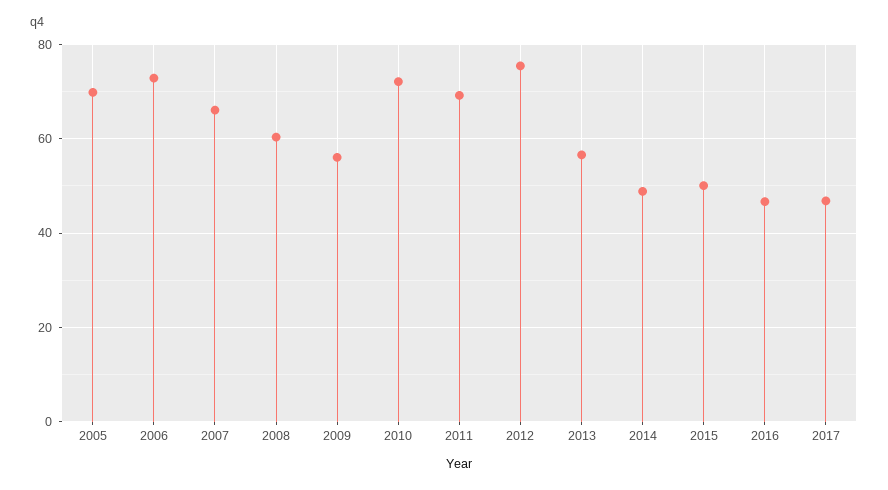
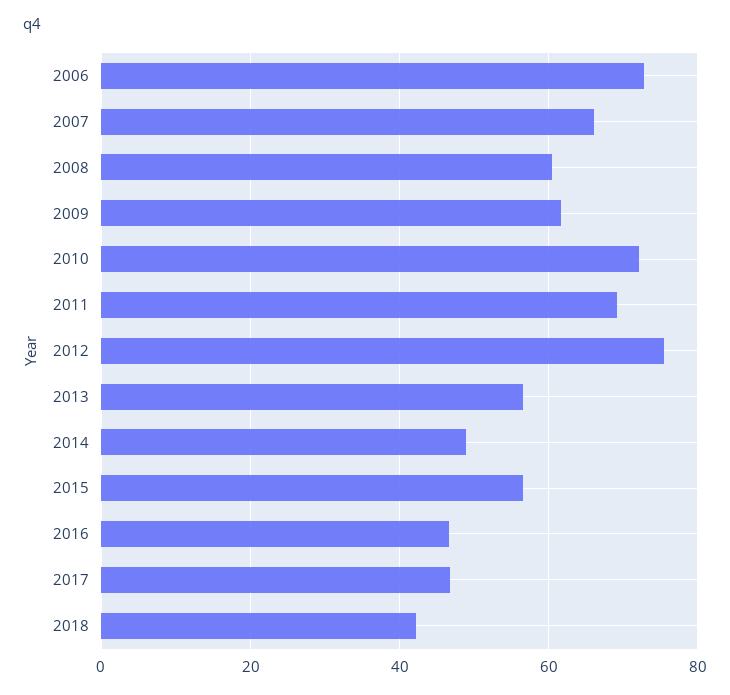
2005: 70 -> none
2009: 56 -> 62
2015: 50 -> 56
2018: none -> 42

